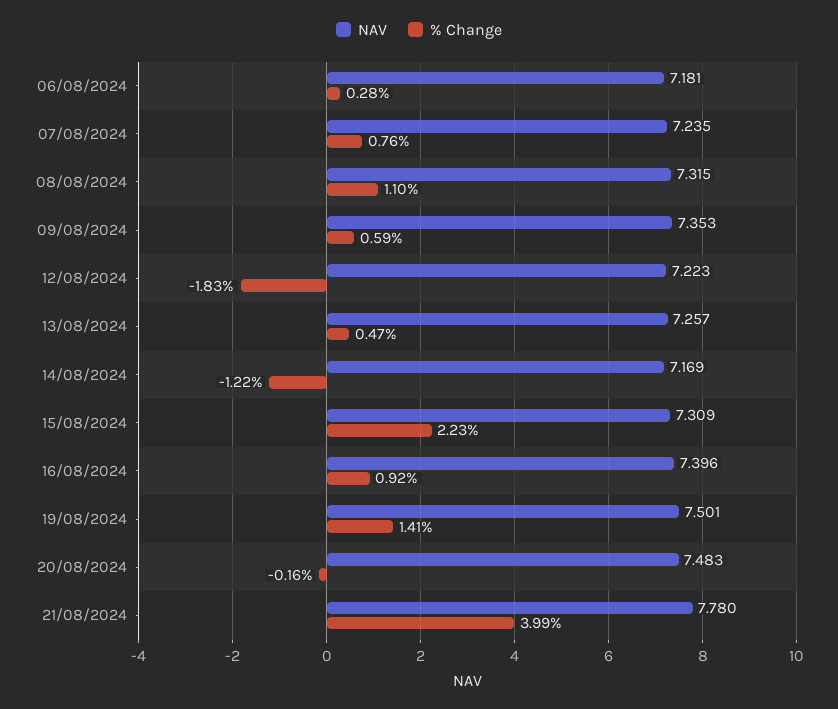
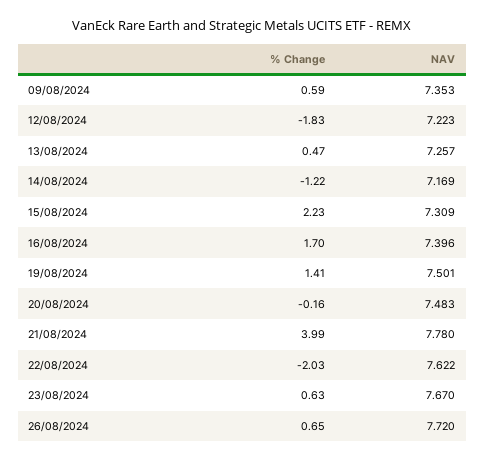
NAV, 06/08/2024: 7.181 -> none
% Change, 06/08/2024: 0.28 -> none
NAV, 07/08/2024: 7.235 -> none
% Change, 07/08/2024: 0.76 -> none
NAV, 08/08/2024: 7.315 -> none
% Change, 08/08/2024: 1.1 -> none
% Change, 16/08/2024: 0.92 -> 1.7
% Change, 22/08/2024: none -> -2.03
NAV, 22/08/2024: none -> 7.622
% Change, 23/08/2024: none -> 0.63
NAV, 23/08/2024: none -> 7.67
% Change, 26/08/2024: none -> 0.65
NAV, 26/08/2024: none -> 7.72

